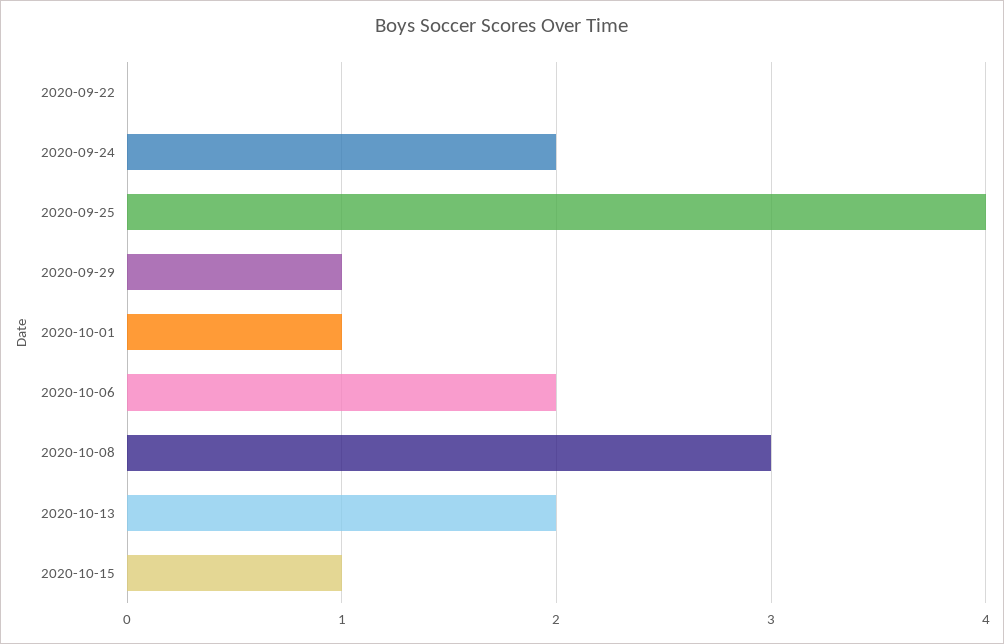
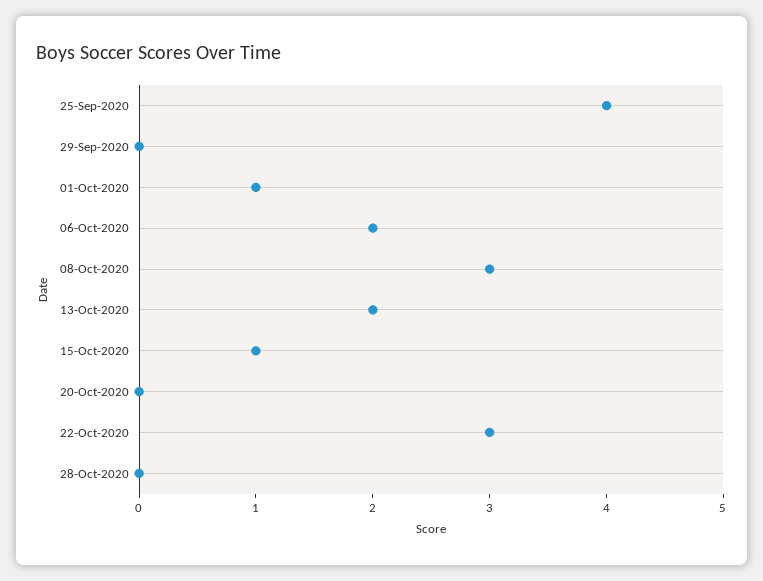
2020-09-22: 0 -> none
2020-09-24: 2 -> none
2020-09-29: 1 -> 0
20-Oct-2020: none -> 0
22-Oct-2020: none -> 3
28-Oct-2020: none -> 0

